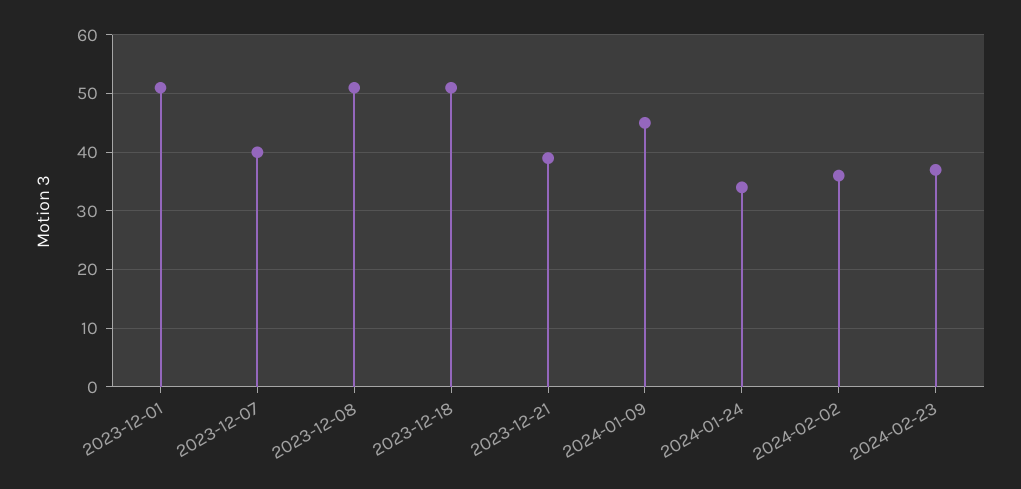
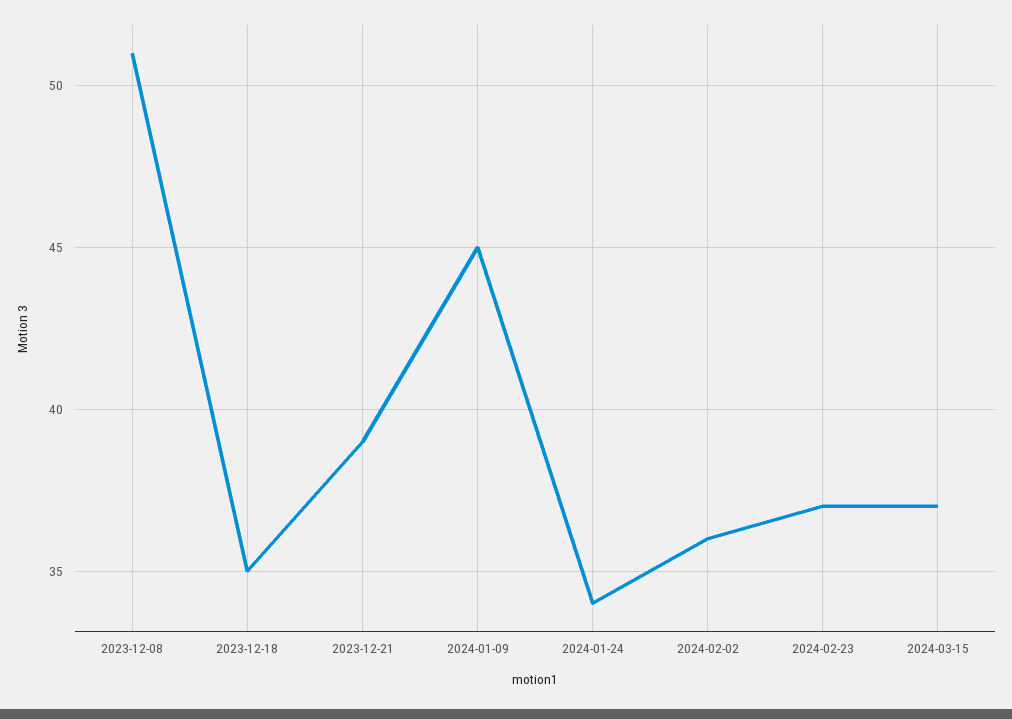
2023-12-01: 50 -> none
2023-12-07: 40 -> none
2023-12-18: 50 -> 35
2024-03-15: none -> 37

